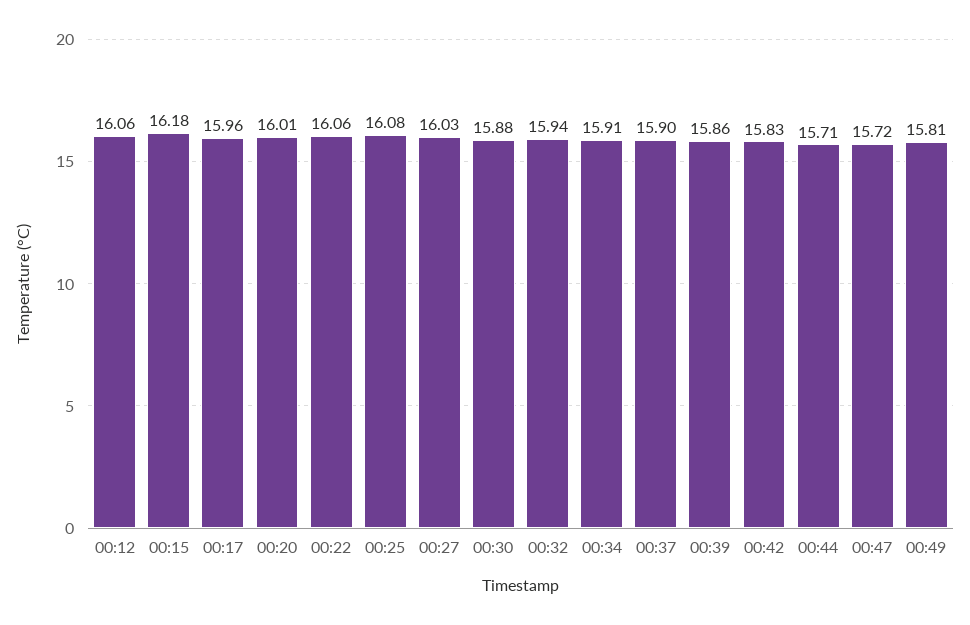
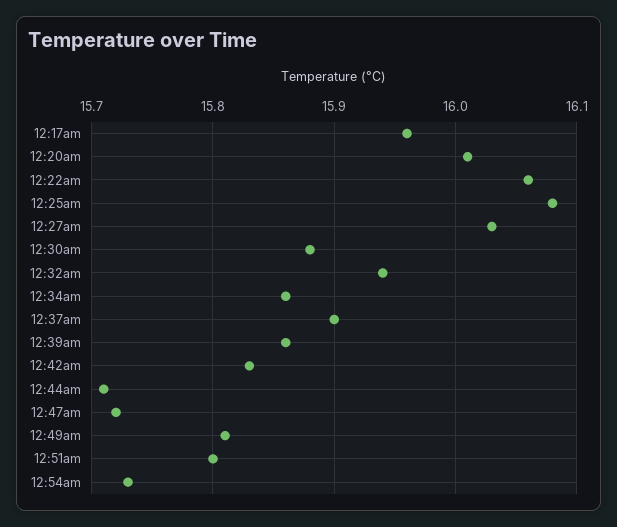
00:12: 16.06 -> none
00:15: 16.18 -> none
00:34: 15.91 -> 15.86
12:51am: none -> 15.8
12:54am: none -> 15.73

